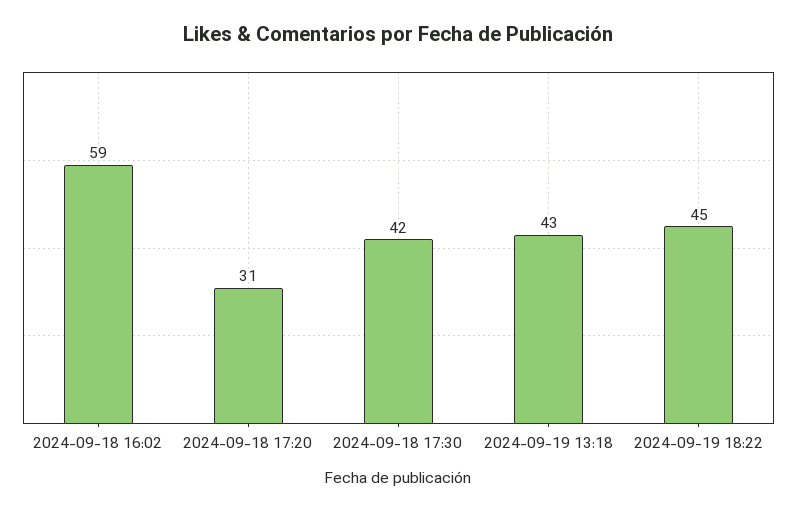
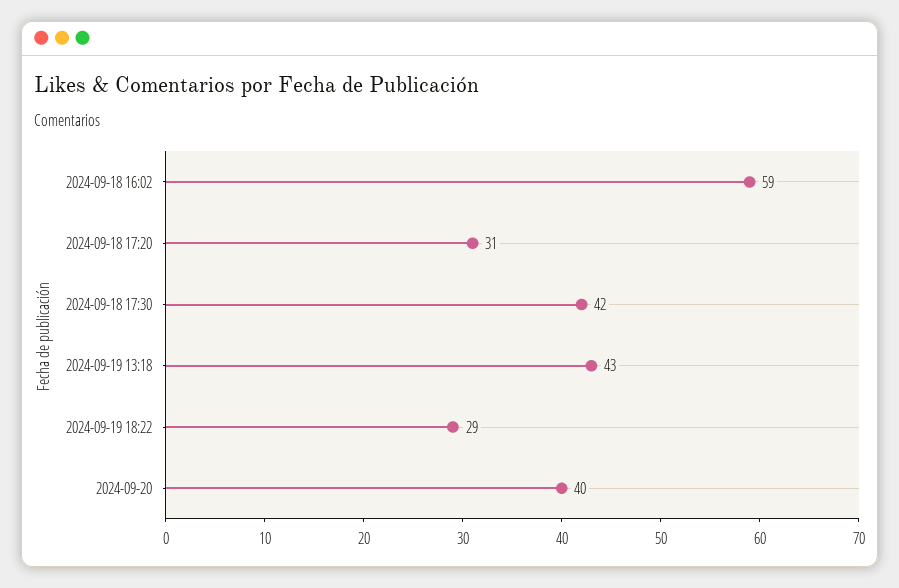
2024-09-19 18:22: 45 -> 29
2024-09-20: none -> 40

